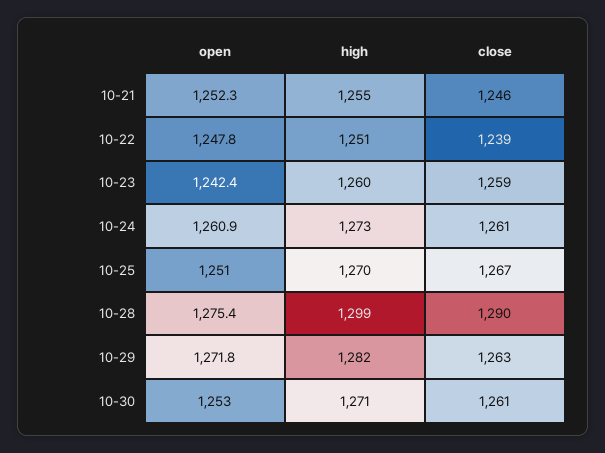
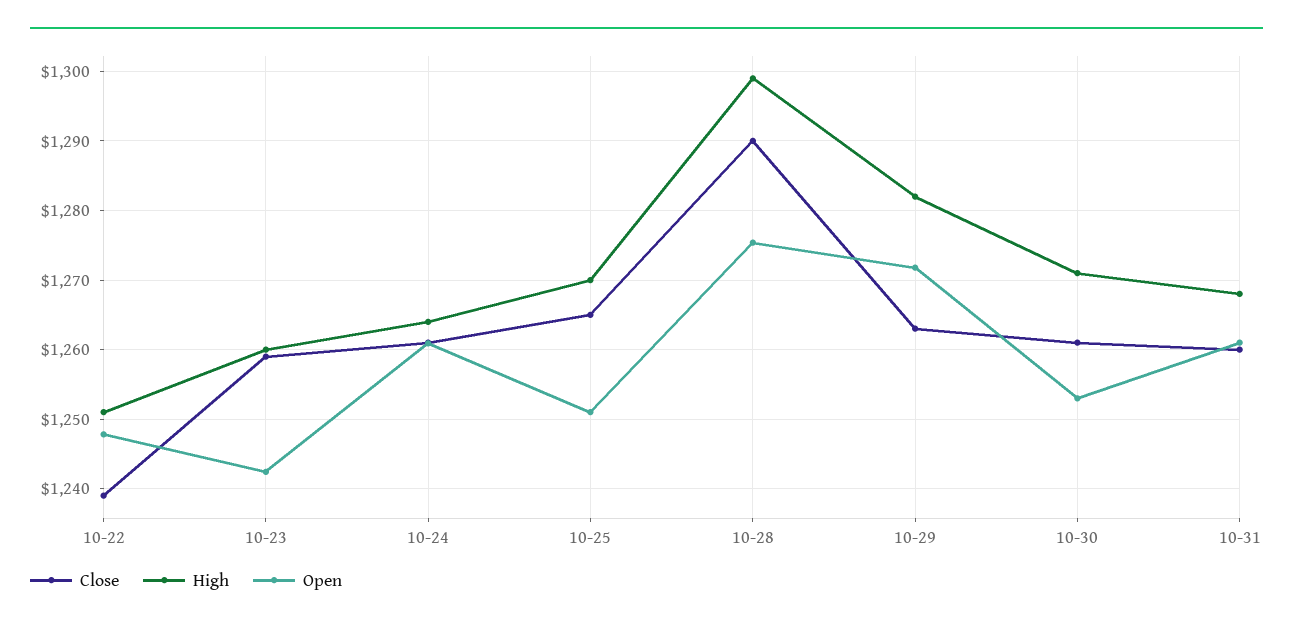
open, 10-21: 1252.3 -> none
high, 10-21: 1255 -> none
close, 10-21: 1246 -> none
high, 10-24: 1273 -> 1264
close, 10-25: 1267 -> 1265
close, 10-31: none -> 1260
high, 10-31: none -> 1268
open, 10-31: none -> 1261

